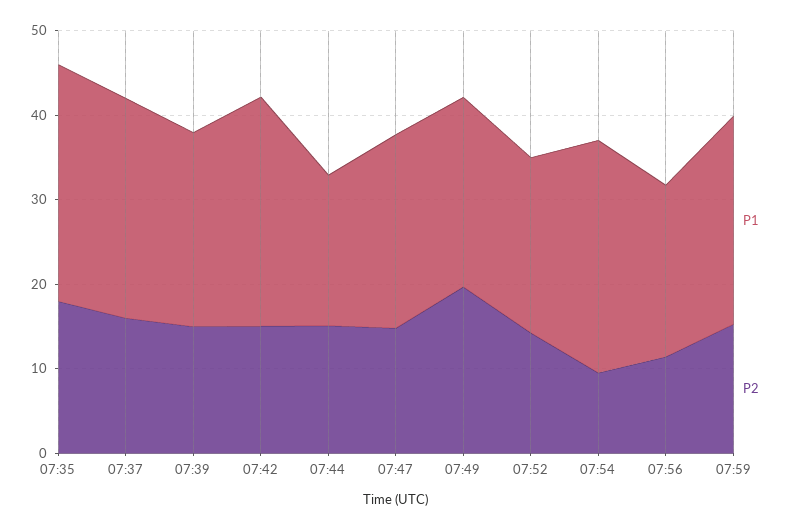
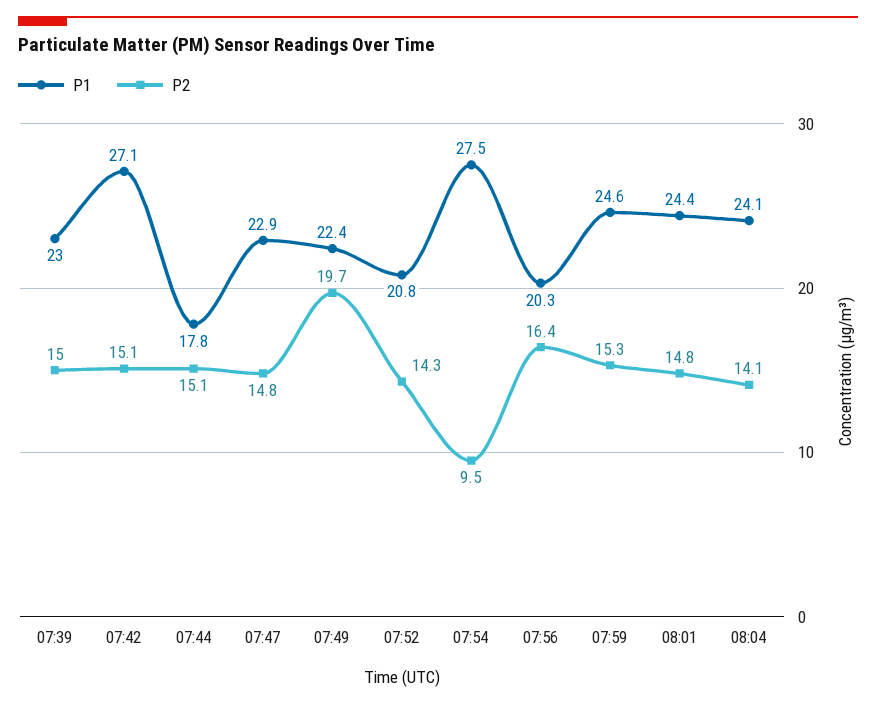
P1, 07:35: 28 -> none
P2, 07:35: 18 -> none
P1, 07:37: 26 -> none
P2, 07:37: 16 -> none
P2, 07:56: 12 -> 16.4
P1, 08:01: none -> 24.4
P2, 08:01: none -> 14.8
P1, 08:04: none -> 24.1
P2, 08:04: none -> 14.1

